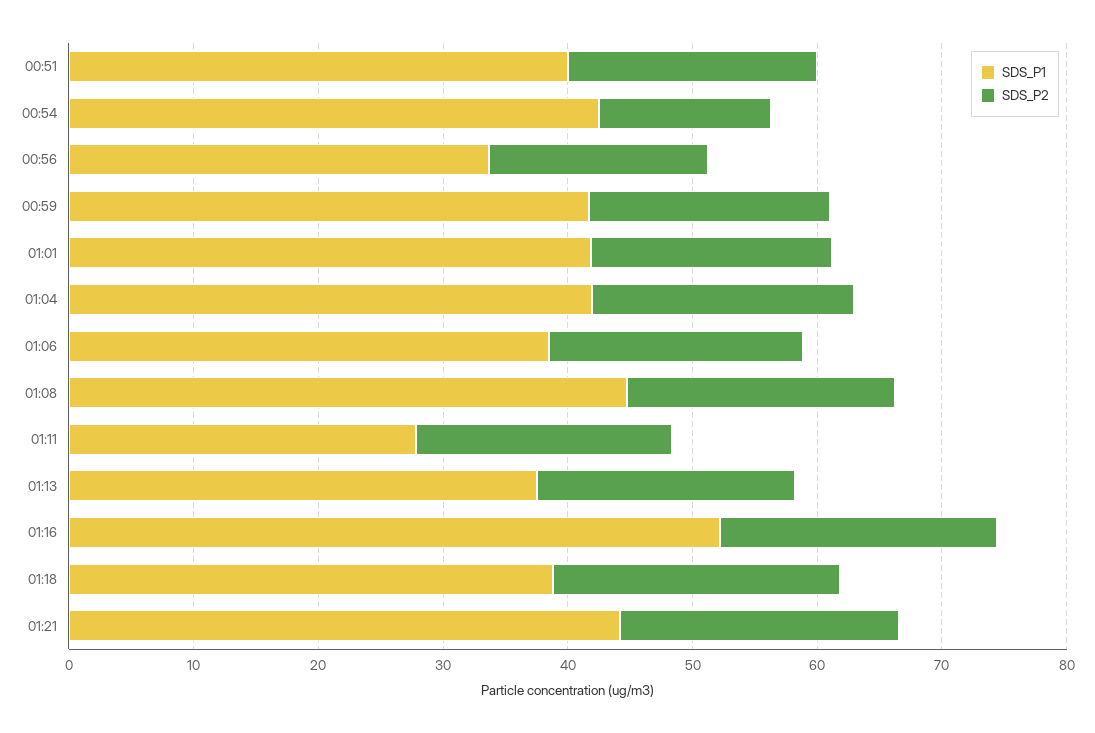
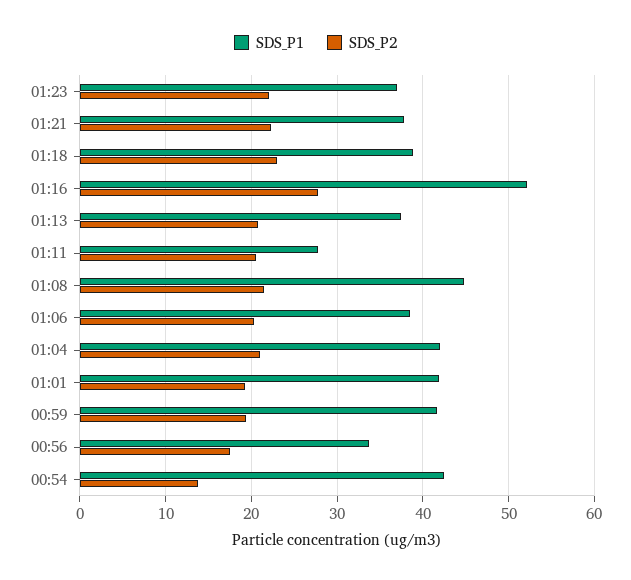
SDS_P1, 00:51: 40 -> none
SDS_P2, 00:51: 20 -> none
SDS_P2, 01:16: 22 -> 28
SDS_P1, 01:21: 44 -> 38
SDS_P1, 01:23: none -> 37
SDS_P2, 01:23: none -> 22

